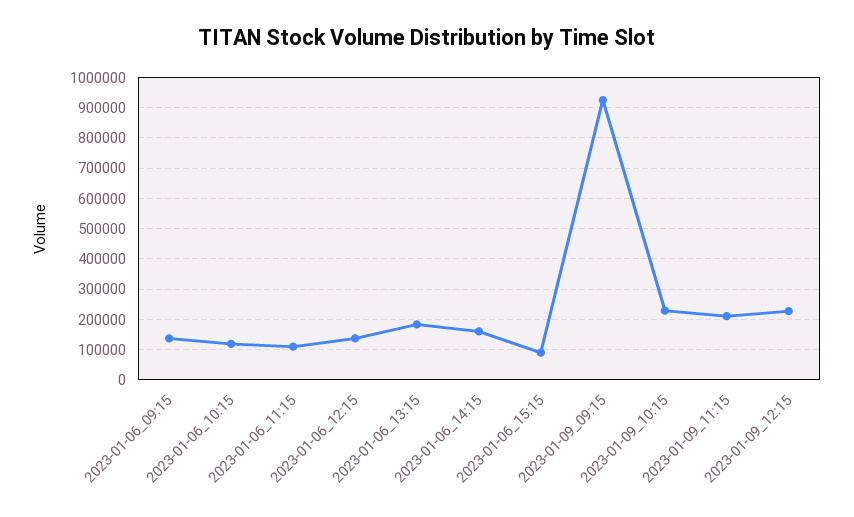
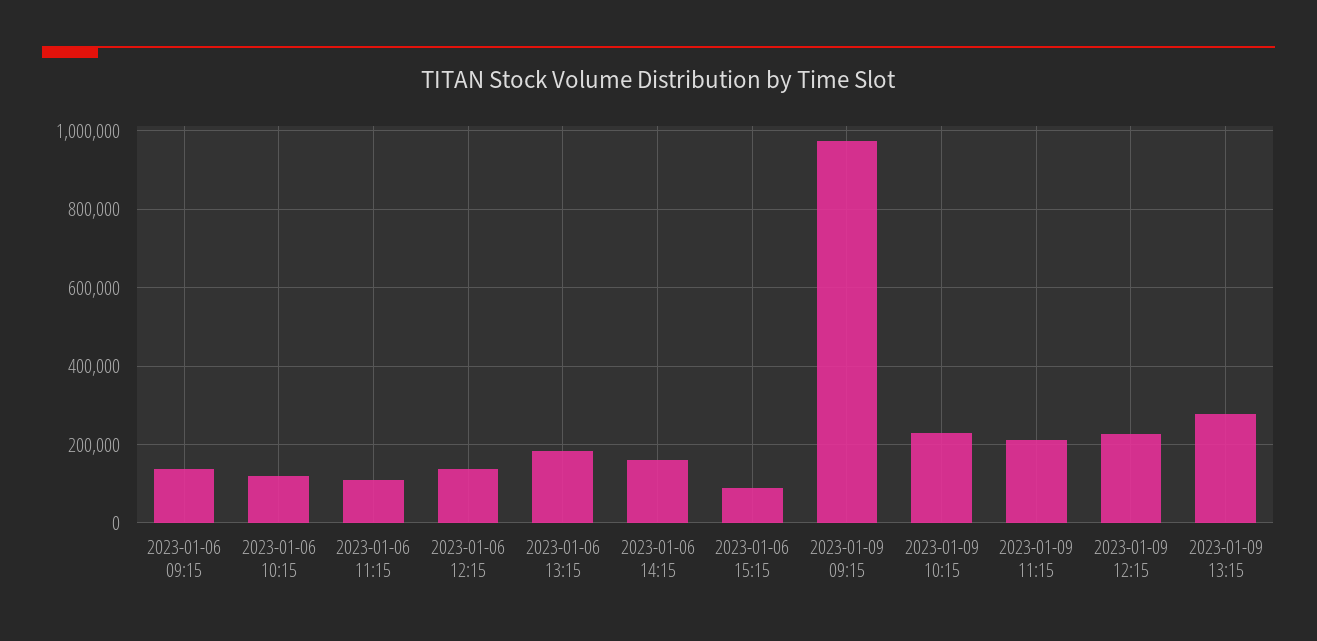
2023-01-09_09:15: 920000 -> 980000
2023-01-09 13:15: none -> 280000

